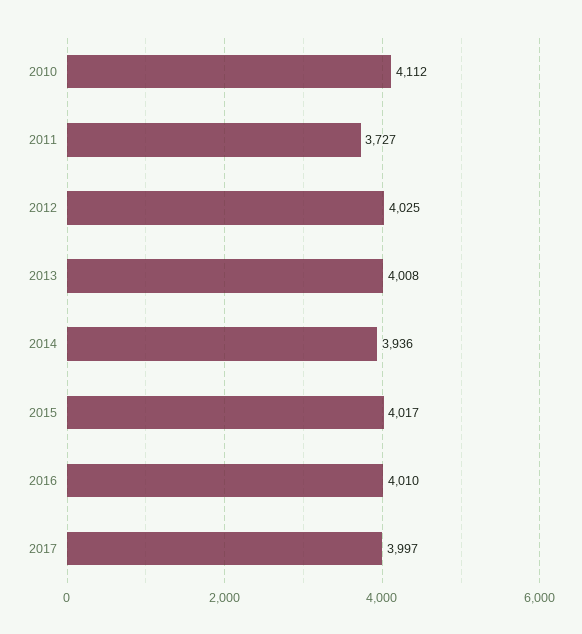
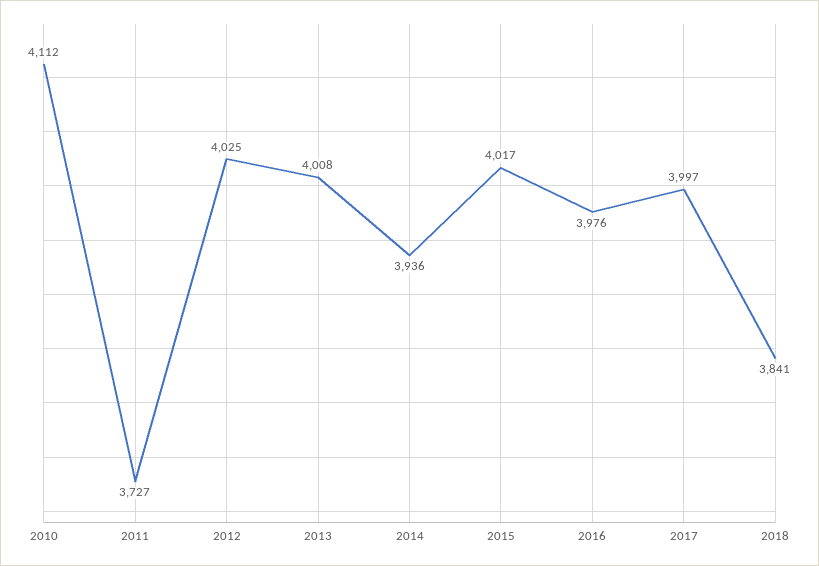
2016: 4010 -> 3976
2018: none -> 3841

